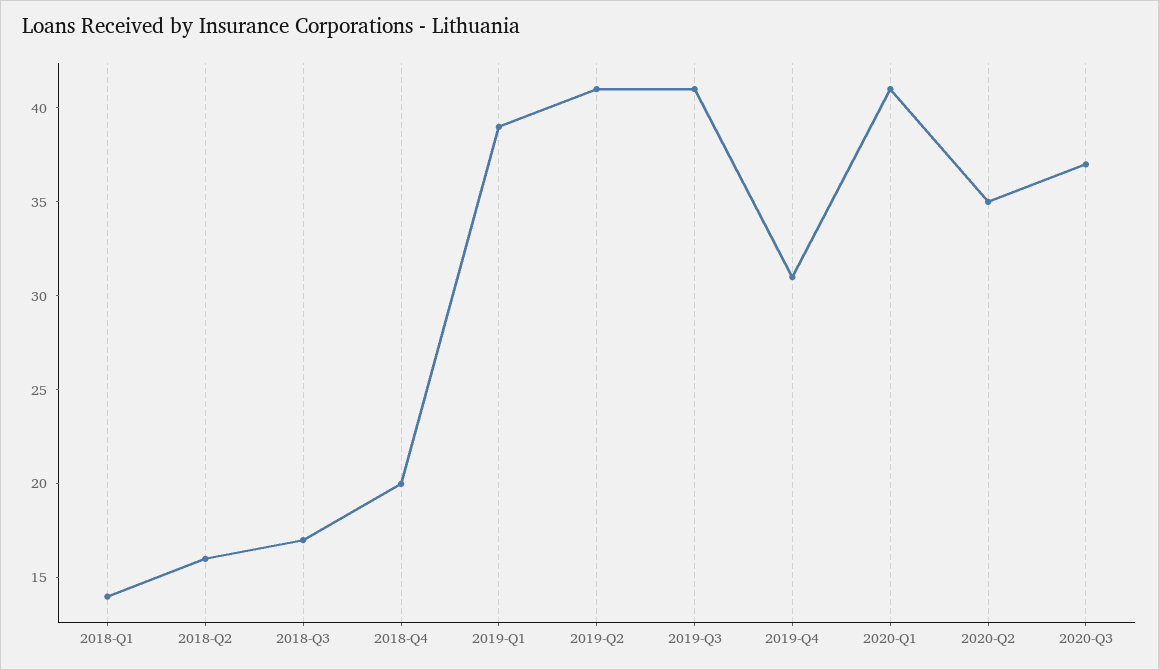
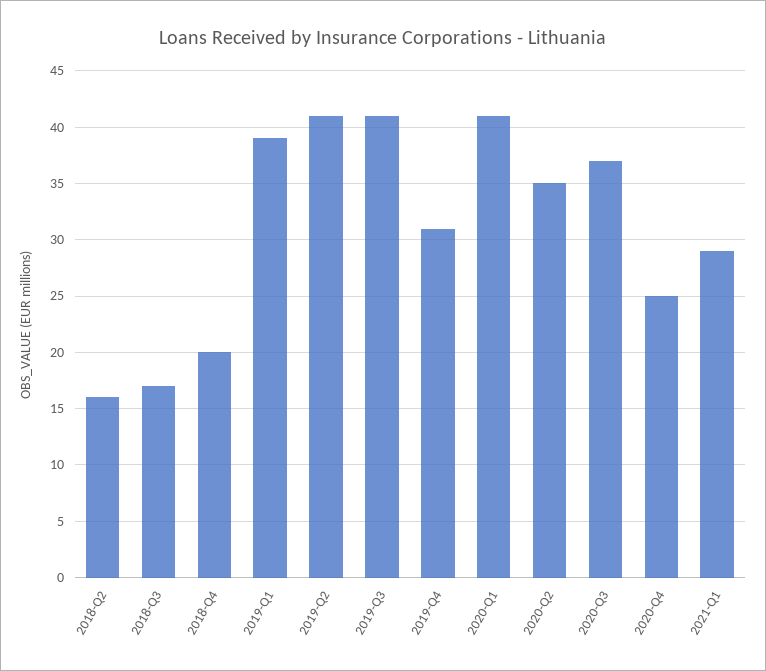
2018-Q1: 14 -> none
2020-Q4: none -> 25
2021-Q1: none -> 29

